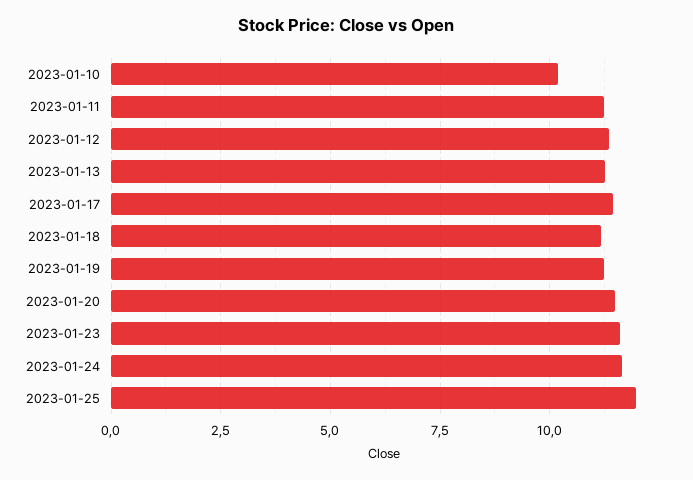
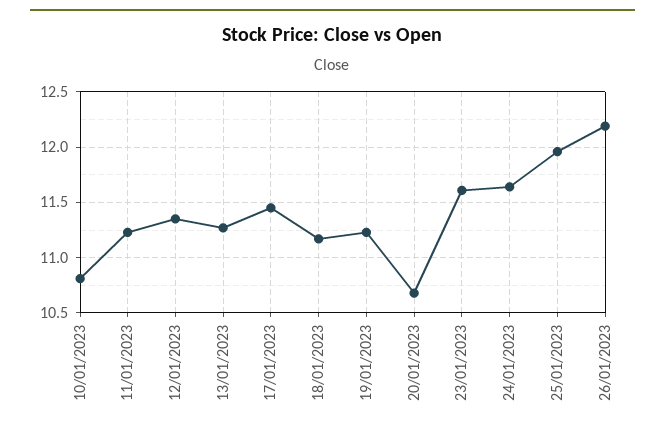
2023-01-10: 10.25 -> 10.8
2023-01-20: 11.5 -> 10.7
26/01/2023: none -> 12.2

